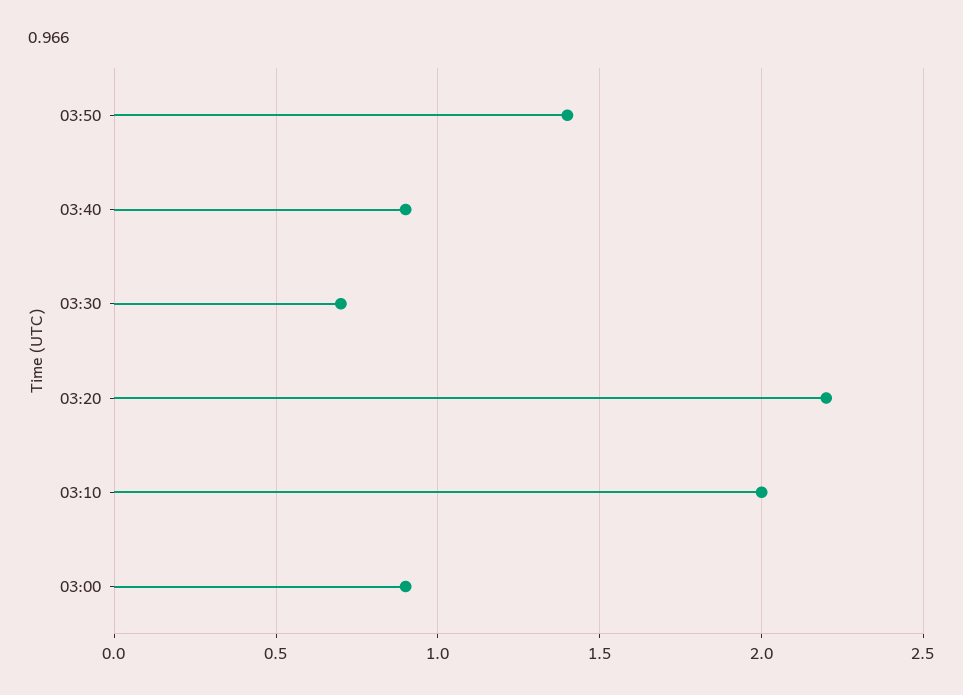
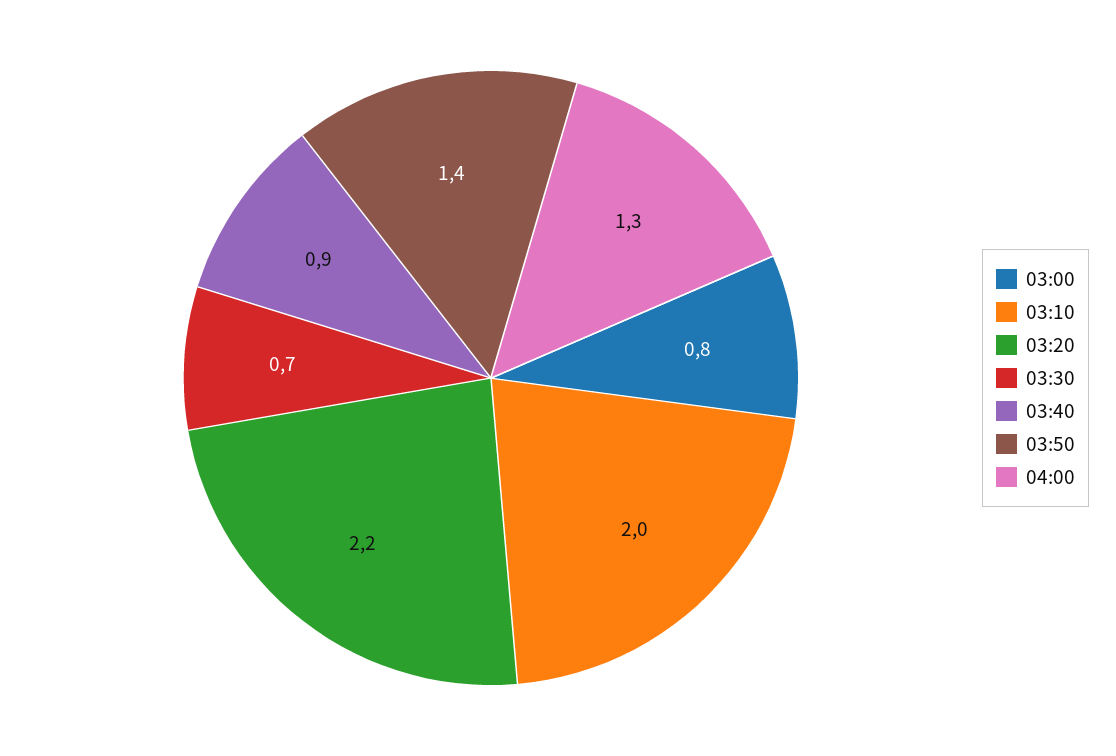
03:00: 0.9 -> 0.8
04:00: none -> 1.3

